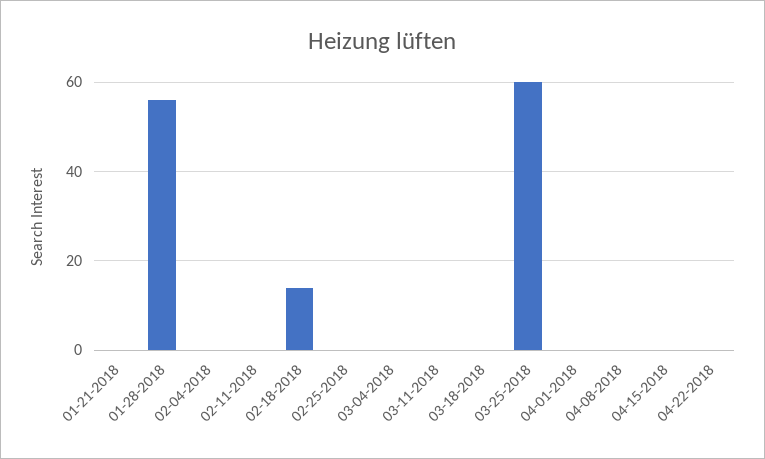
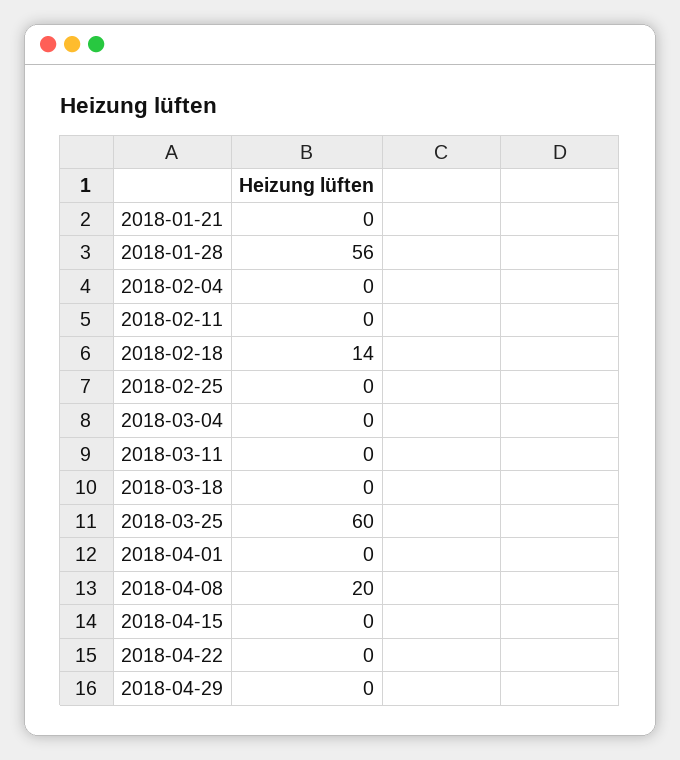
04-08-2018: 0 -> 20
2018-04-29: none -> 0

